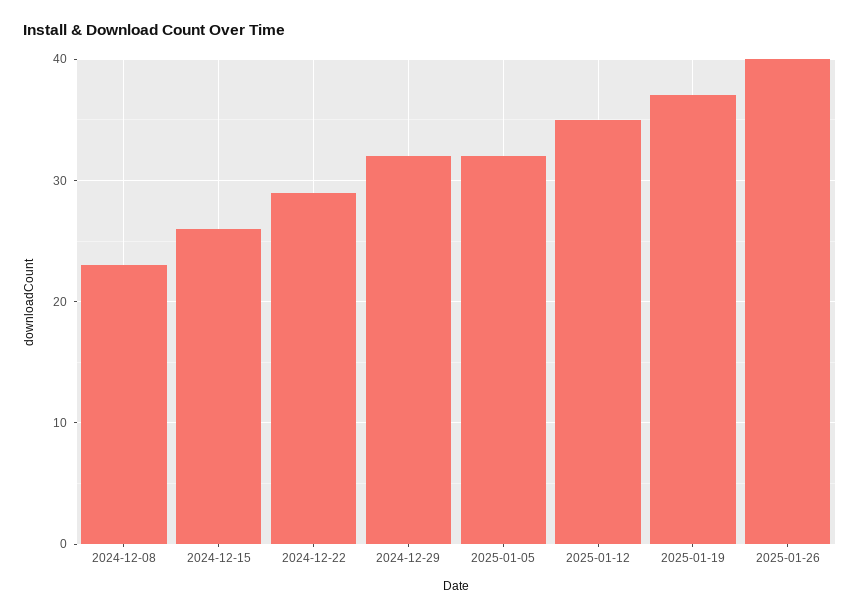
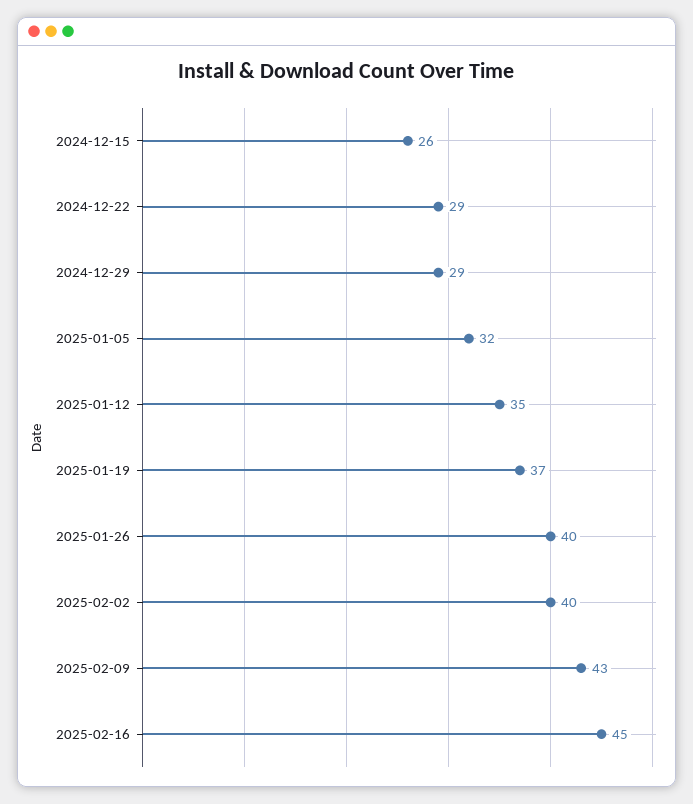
2024-12-08: 23 -> none
2024-12-29: 32 -> 29
2025-02-02: none -> 40
2025-02-09: none -> 43
2025-02-16: none -> 45

